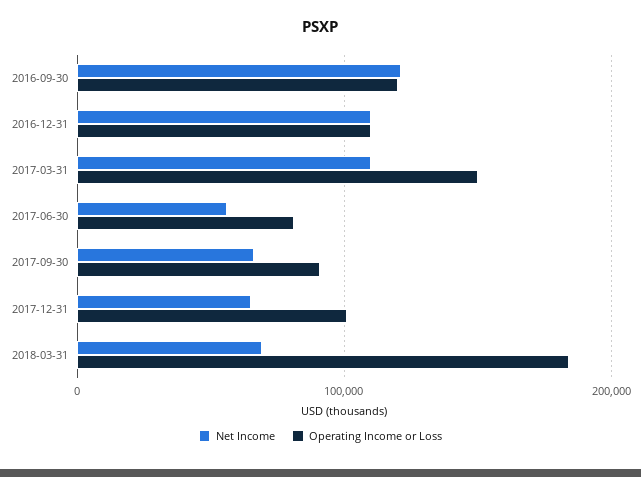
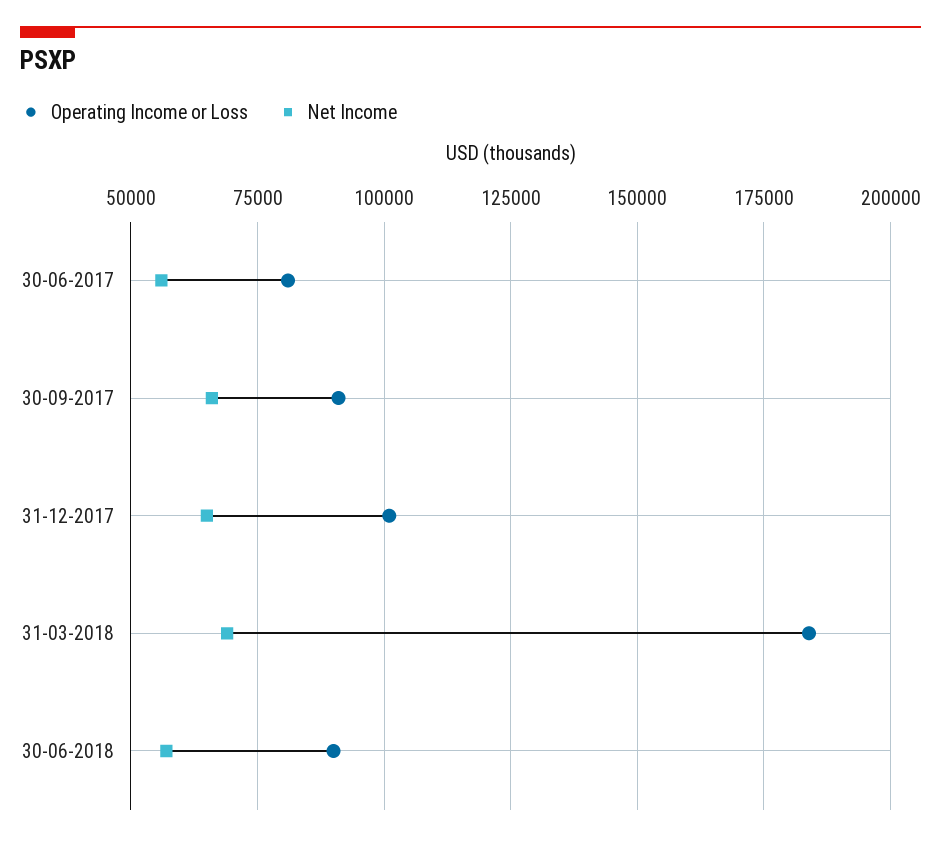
Net Income, 2016-09-30: 120000 -> none
Operating Income or Loss, 2016-09-30: 120000 -> none
Net Income, 2016-12-31: 110000 -> none
Operating Income or Loss, 2016-12-31: 110000 -> none
Net Income, 2017-03-31: 110000 -> none
Operating Income or Loss, 2017-03-31: 150000 -> none
Operating Income or Loss, 30-06-2018: none -> 90000
Net Income, 30-06-2018: none -> 57500

